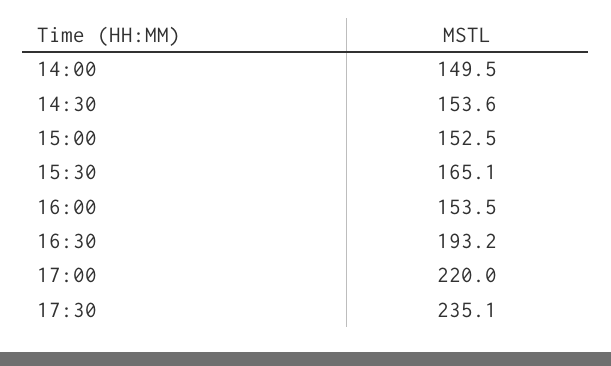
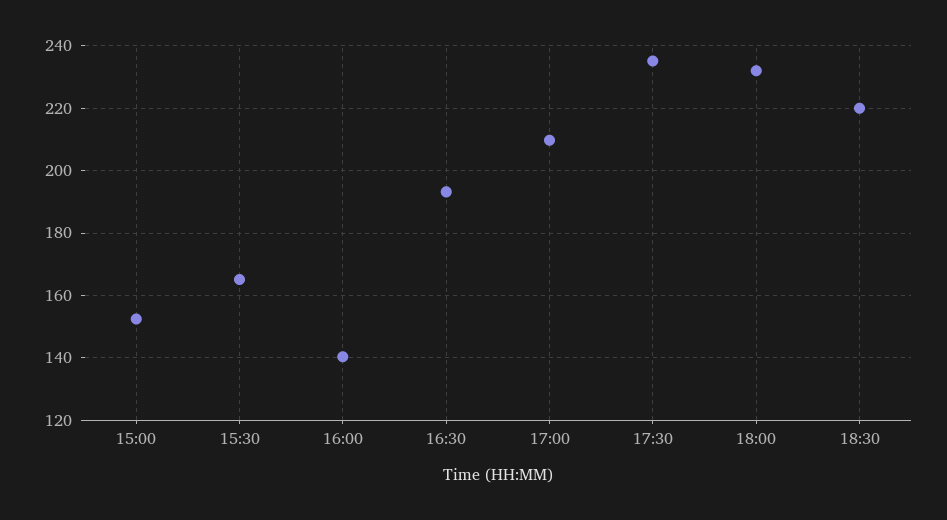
14:00: 149.5 -> none
14:30: 153.6 -> none
16:00: 153.5 -> 140
17:00: 220 -> 210
18:00: none -> 232
18:30: none -> 220

